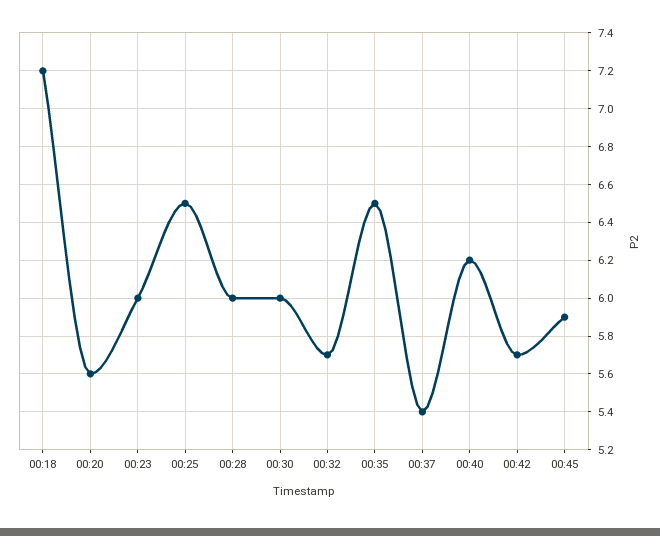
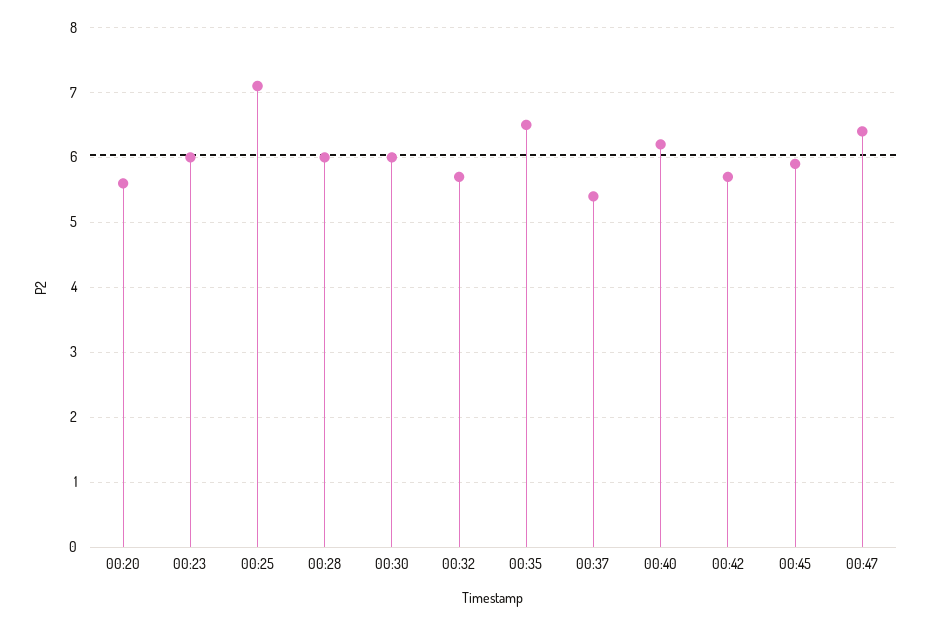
00:18: 7.2 -> none
00:25: 6.5 -> 7.1
00:47: none -> 6.4

